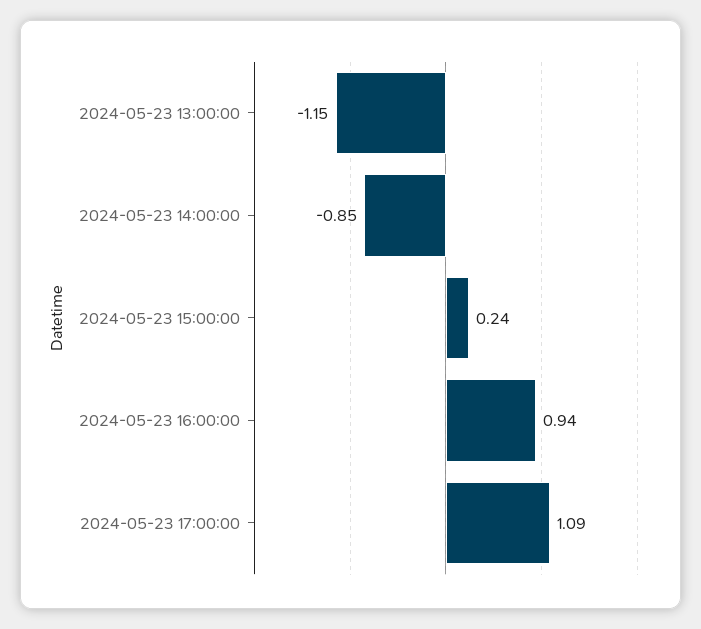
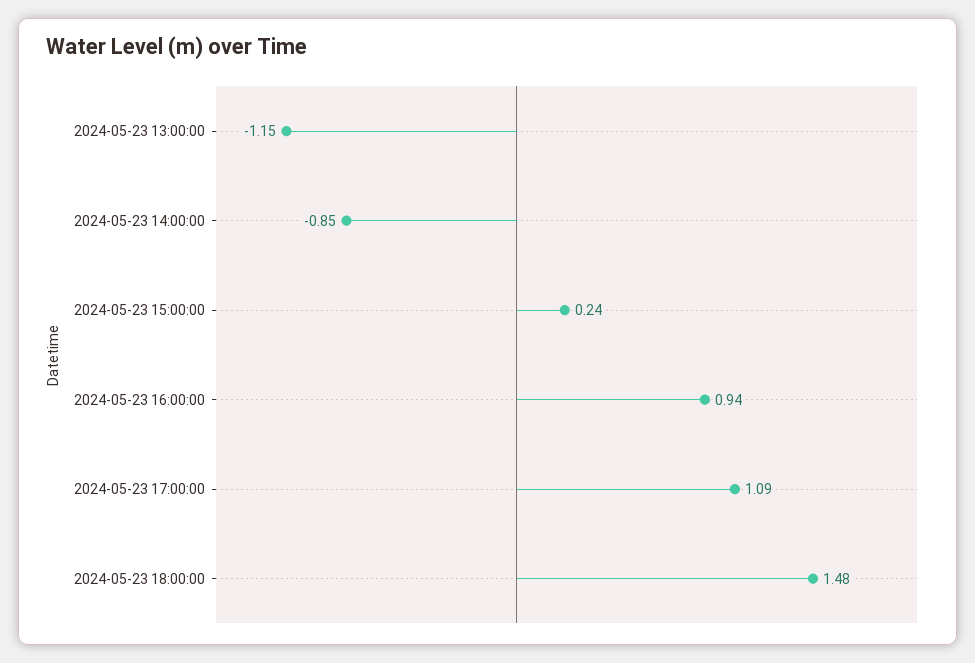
2024-05-23 18:00:00: none -> 1.48

